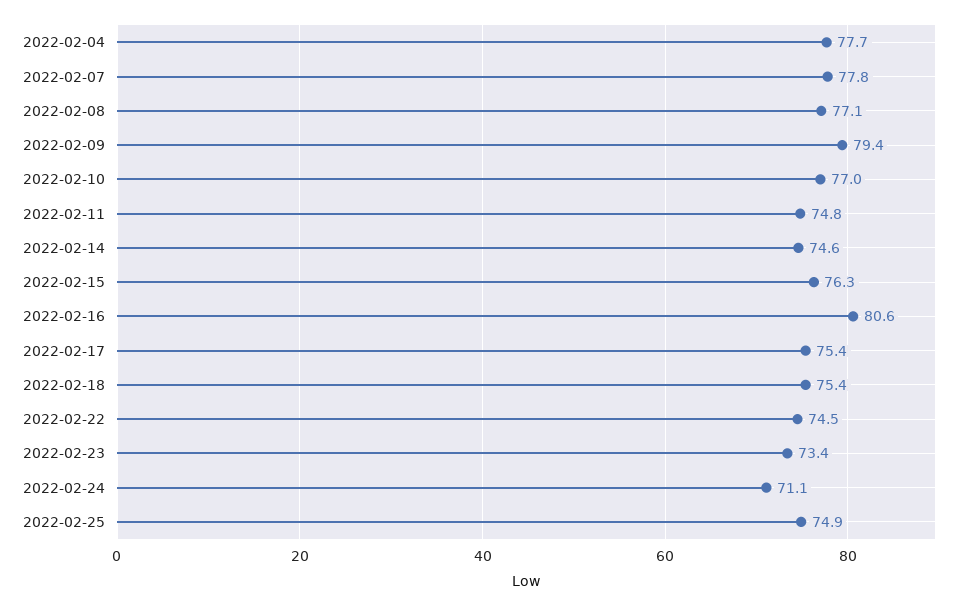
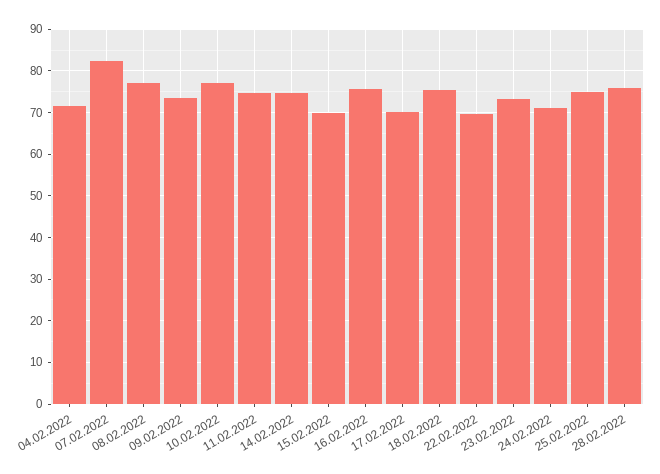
2022-02-04: 77.7 -> 72
2022-02-07: 77.8 -> 82
2022-02-09: 79.4 -> 74
2022-02-15: 76.3 -> 70
2022-02-16: 80.6 -> 76
2022-02-17: 75.4 -> 70
2022-02-22: 74.5 -> 70
28.02.2022: none -> 76

